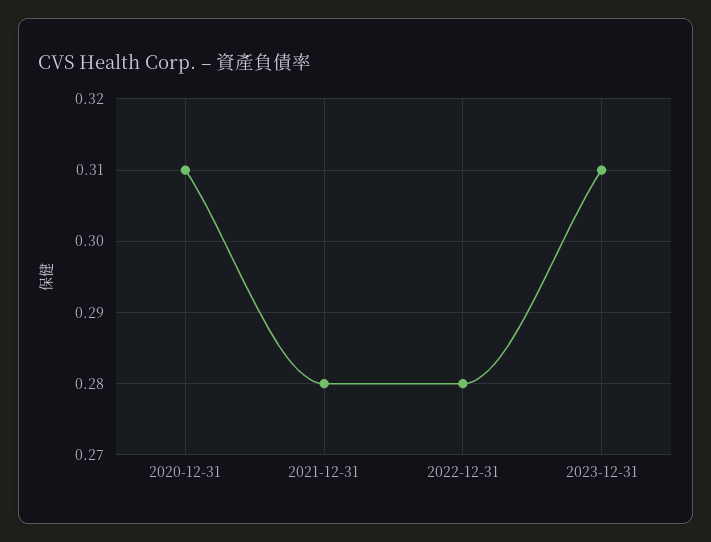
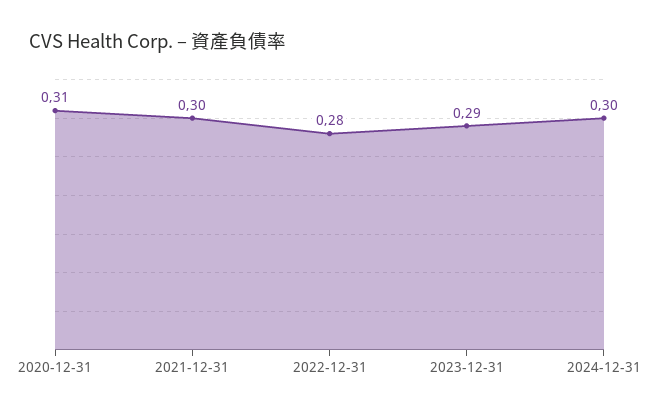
2021-12-31: 0.28 -> 0.3
2023-12-31: 0.31 -> 0.29
2024-12-31: none -> 0.3

